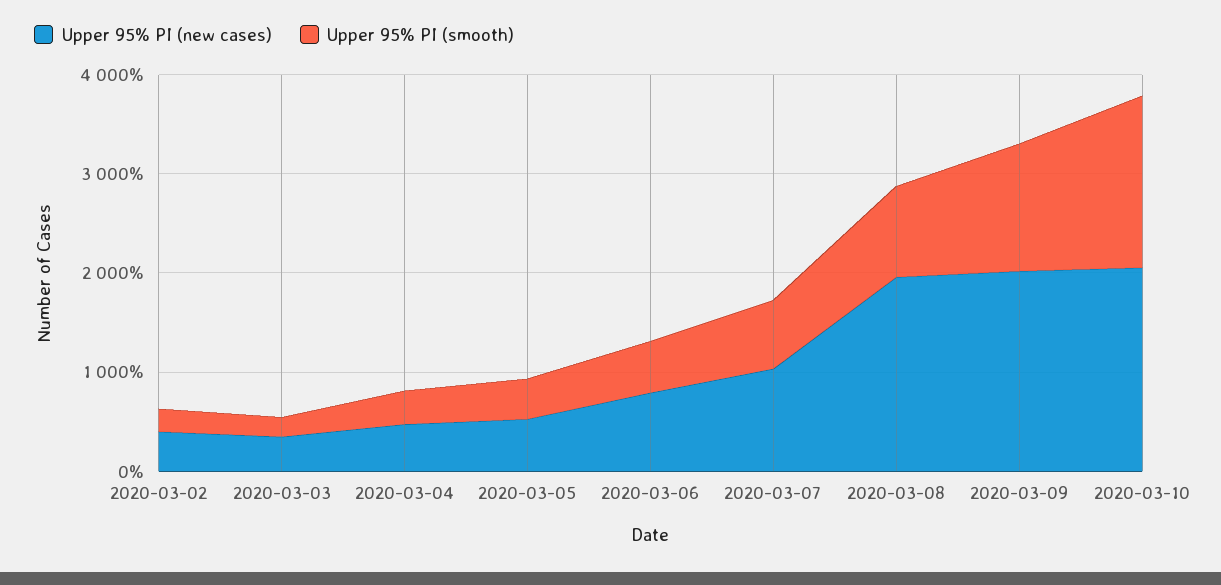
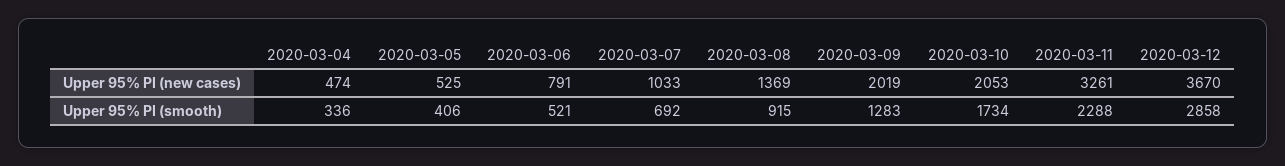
Upper 95% PI (new cases), 2020-03-02: 400 -> none
Upper 95% PI (smooth), 2020-03-02: 200 -> none
Upper 95% PI (new cases), 2020-03-03: 400 -> none
Upper 95% PI (smooth), 2020-03-03: 200 -> none
Upper 95% PI (new cases), 2020-03-08: 2000 -> 1369
Upper 95% PI (new cases), 2020-03-11: none -> 3261
Upper 95% PI (new cases), 2020-03-12: none -> 3670
Upper 95% PI (smooth), 2020-03-11: none -> 2288
Upper 95% PI (smooth), 2020-03-12: none -> 2858

